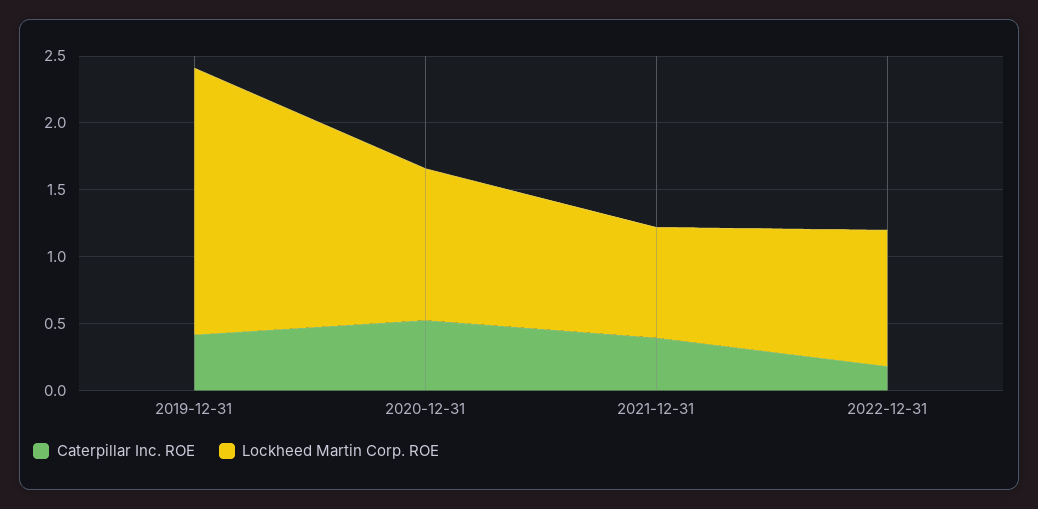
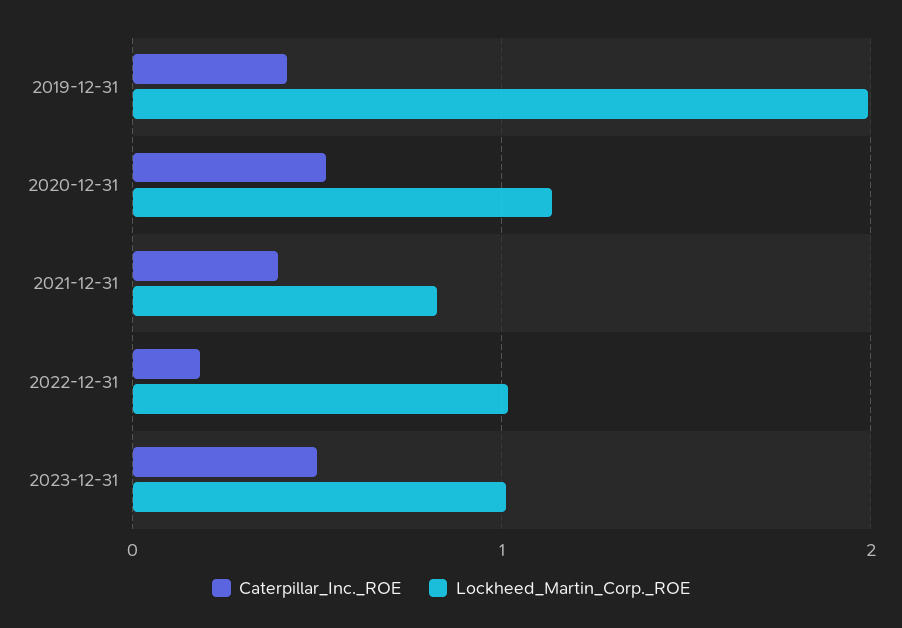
Caterpillar Inc. ROE, 2023-12-31: none -> 0.5
Lockheed Martin Corp. ROE, 2023-12-31: none -> 1

